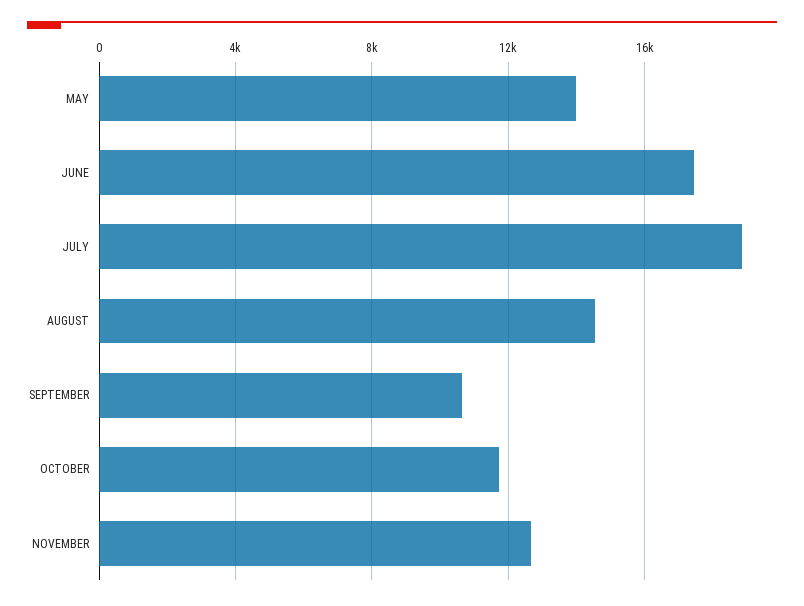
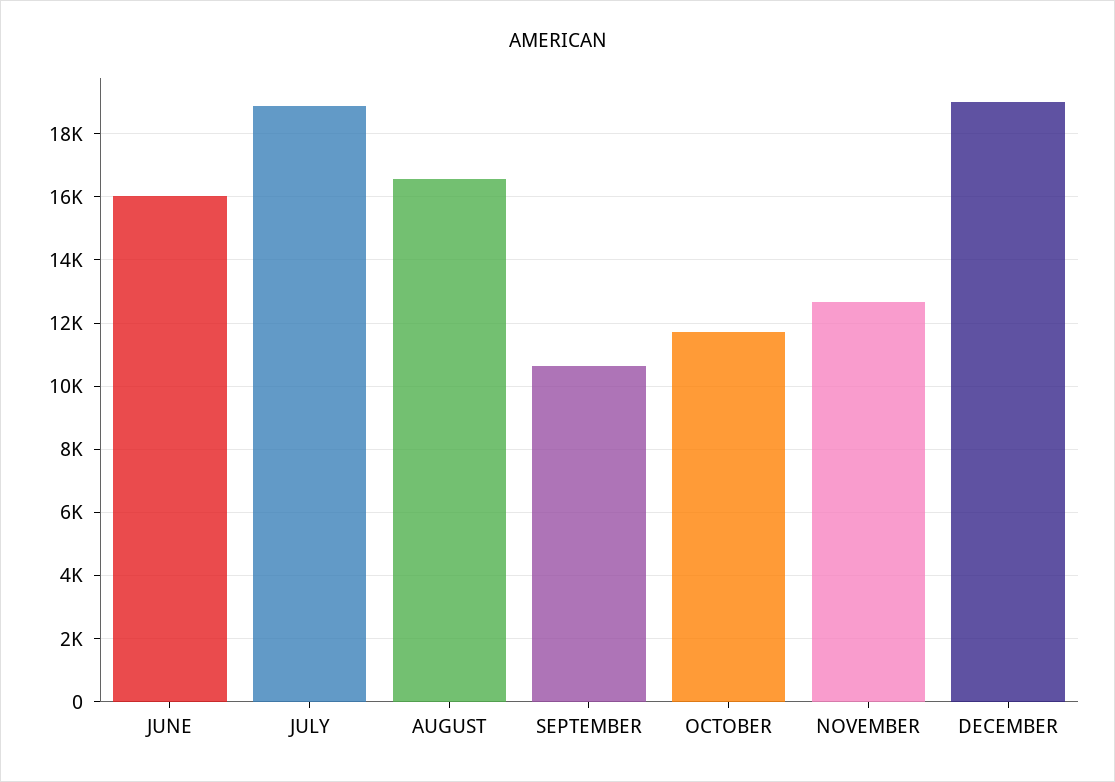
MAY: 14000 -> none
JUNE: 17500 -> 16000
AUGUST: 14500 -> 16600
DECEMBER: none -> 19000

